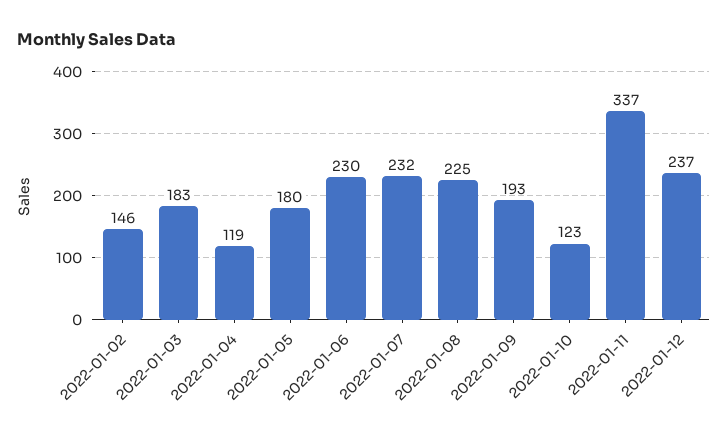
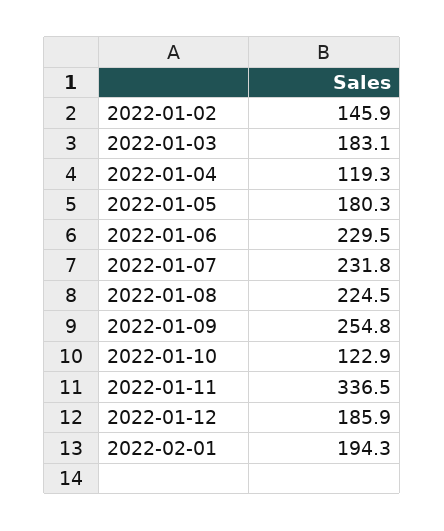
2022-01-09: 193 -> 254.8
2022-01-12: 237 -> 185.9
2022-02-01: none -> 194.3

